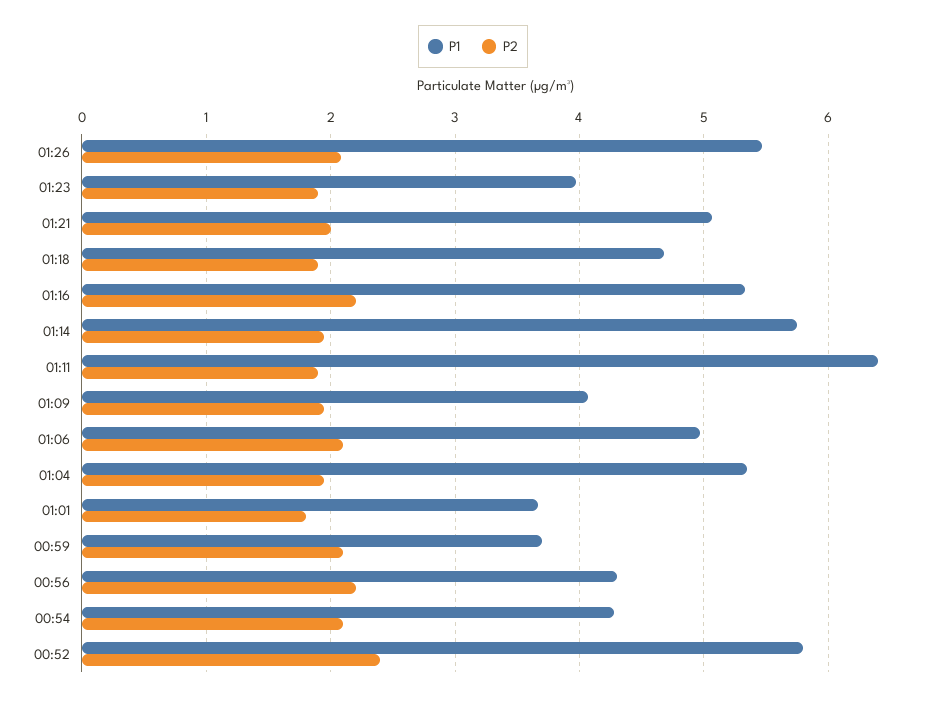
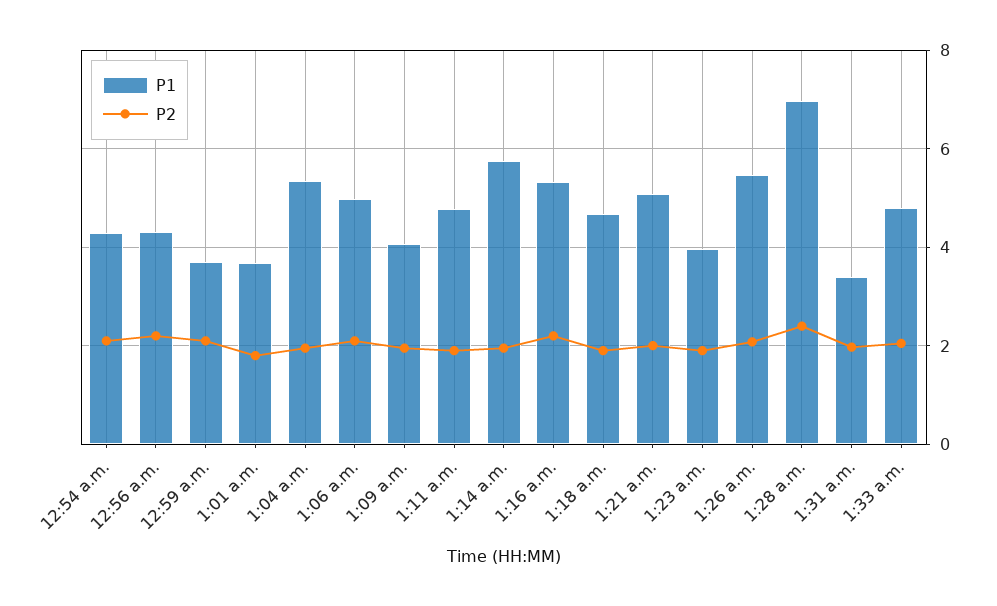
P1, 01:11: 6.4 -> 4.8
P1, 00:52: 5.8 -> none
P2, 00:52: 2.4 -> none
P1, 1:28 a.m.: none -> 7
P2, 1:28 a.m.: none -> 2.4
P1, 1:31 a.m.: none -> 3.4
P2, 1:31 a.m.: none -> 2
P1, 1:33 a.m.: none -> 4.8
P2, 1:33 a.m.: none -> 2

